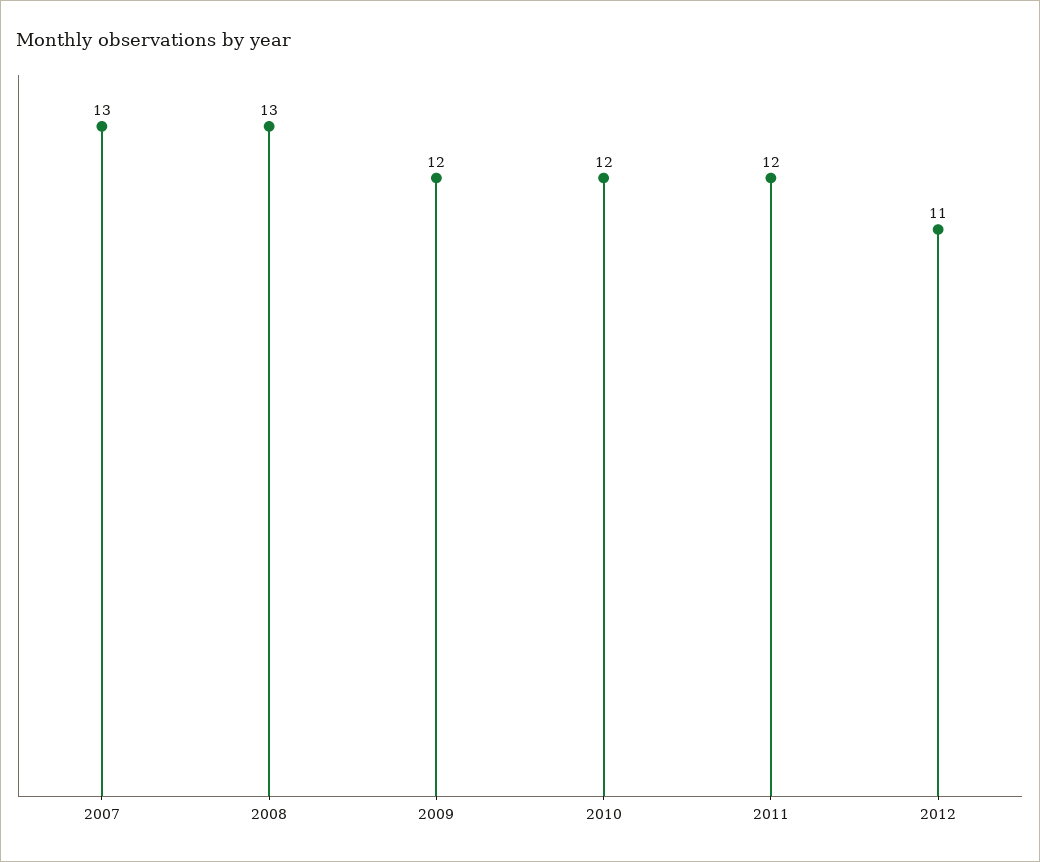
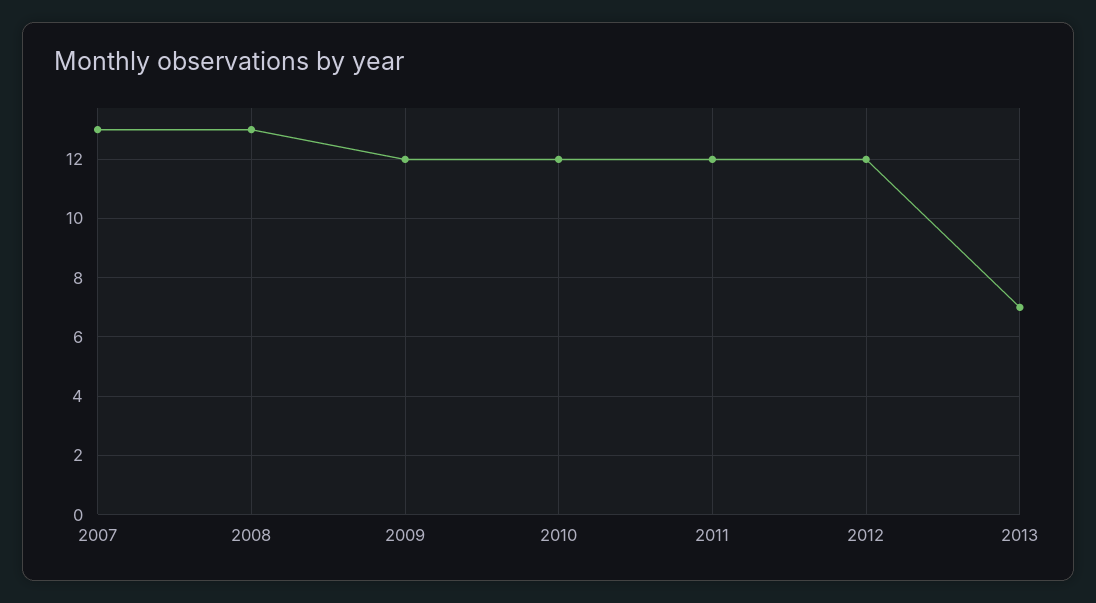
2012: 11 -> 12
2013: none -> 7

